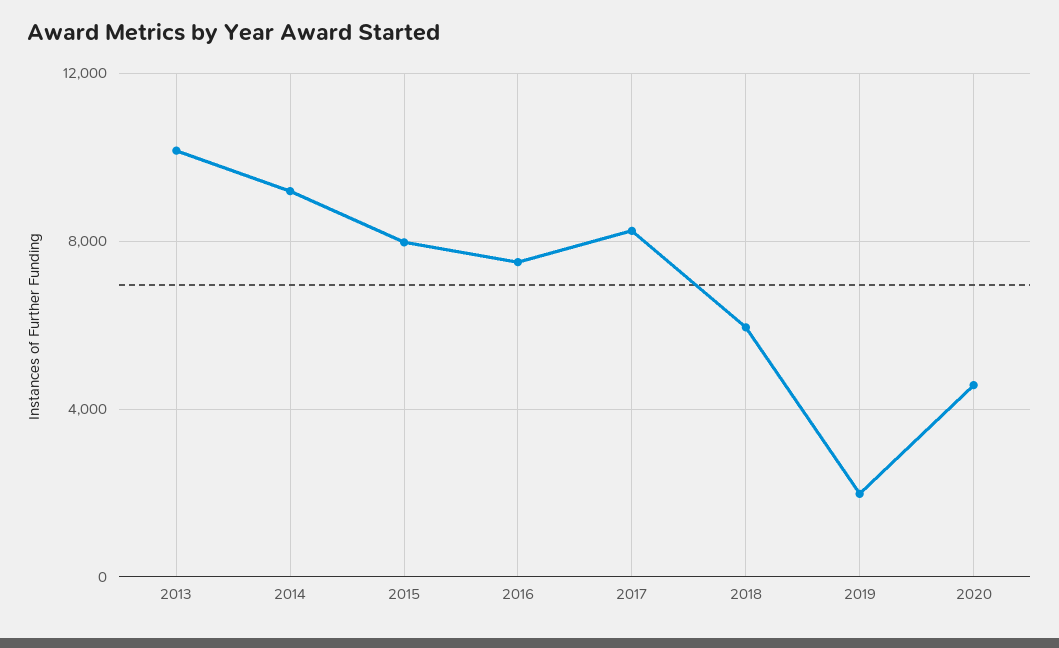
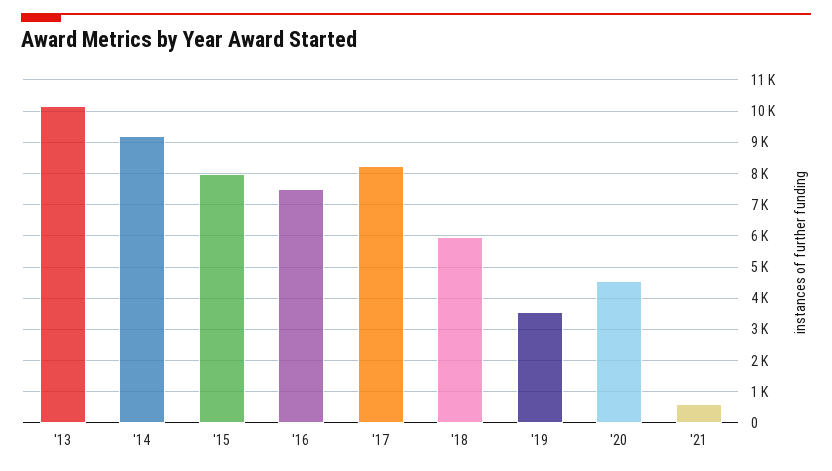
2019: 2000 -> 3600
'21: none -> 600

